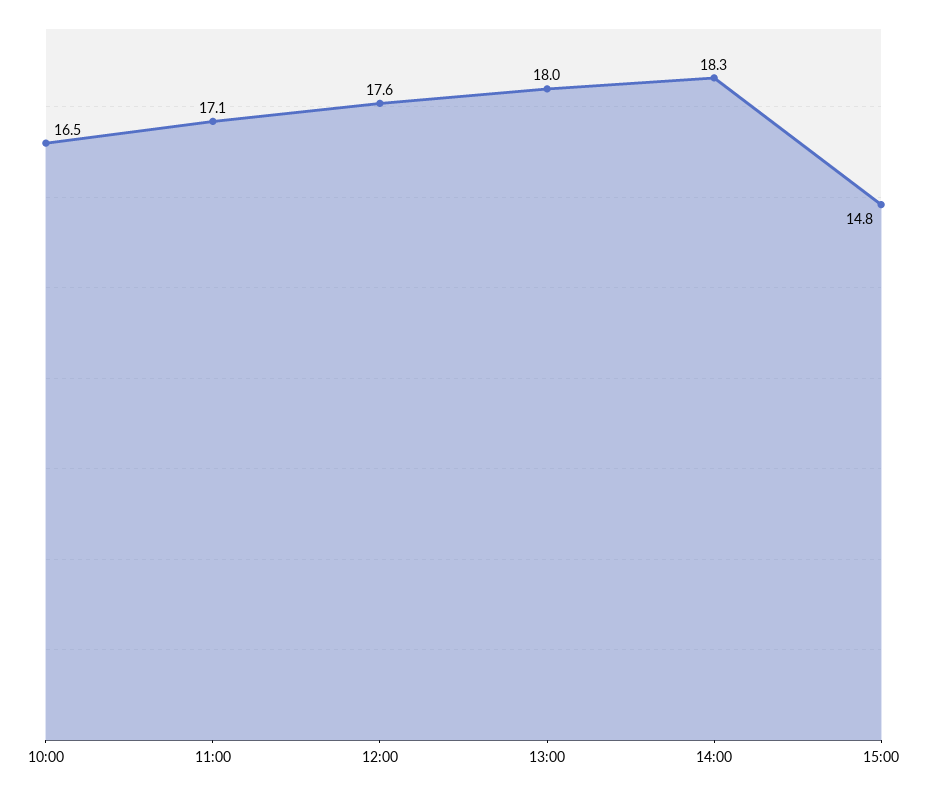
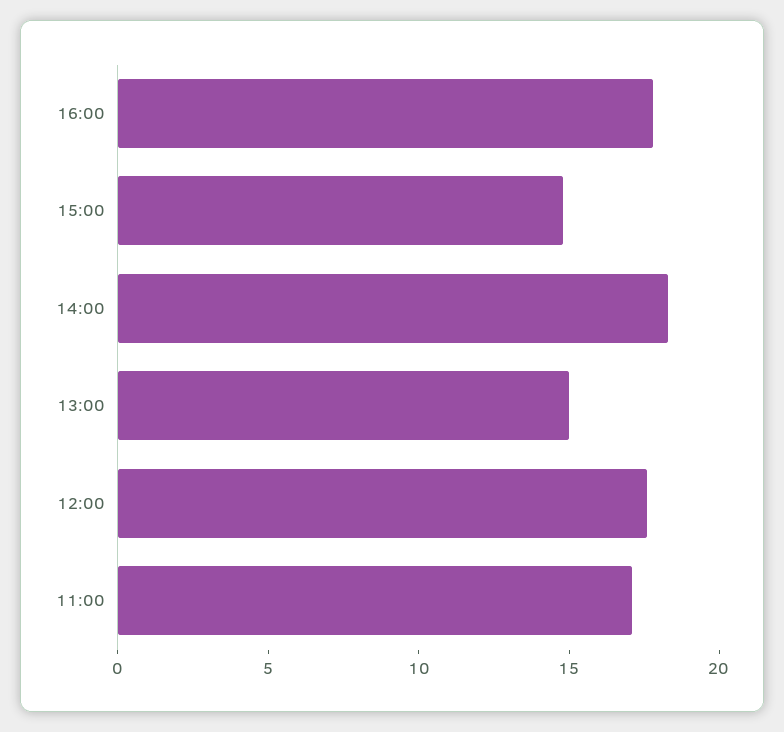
10:00: 16.5 -> none
13:00: 18 -> 15
16:00: none -> 18

